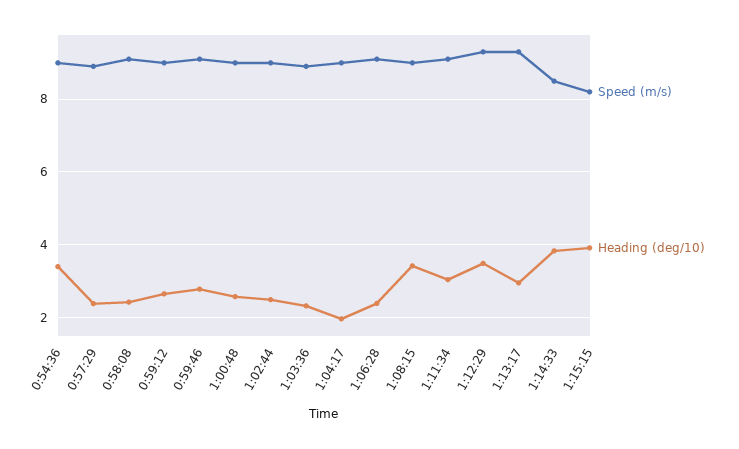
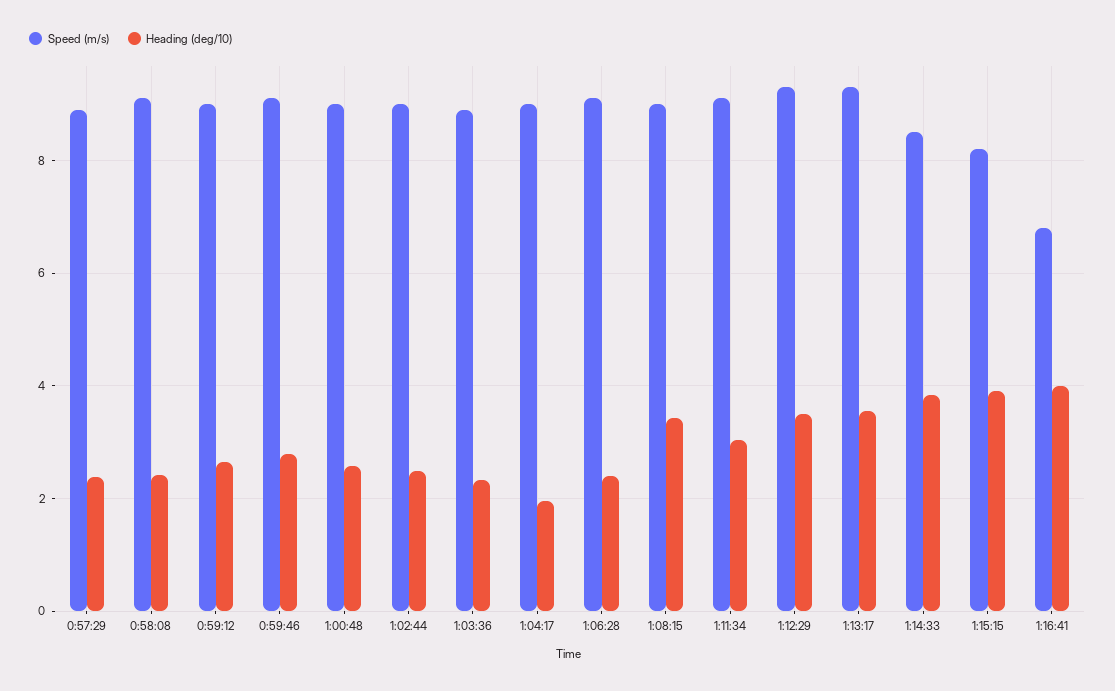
Speed (m/s), 0:54:36: 9 -> none
Heading (deg/10), 0:54:36: 3.4 -> none
Heading (deg/10), 1:13:17: 3 -> 3.6
Speed (m/s), 1:16:41: none -> 6.8
Heading (deg/10), 1:16:41: none -> 4

